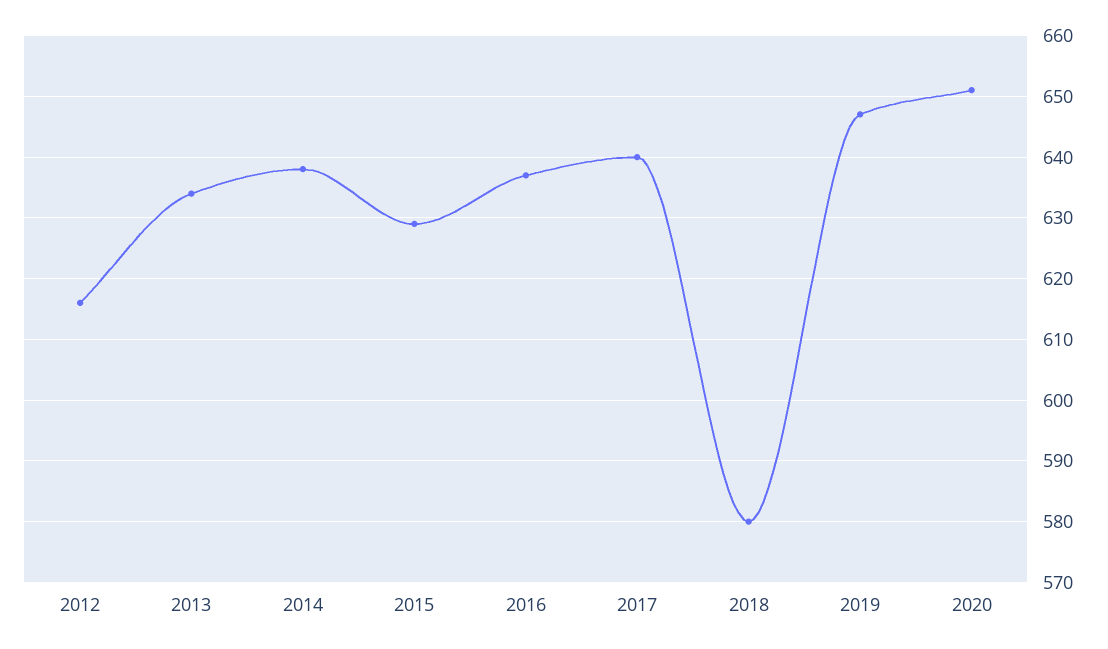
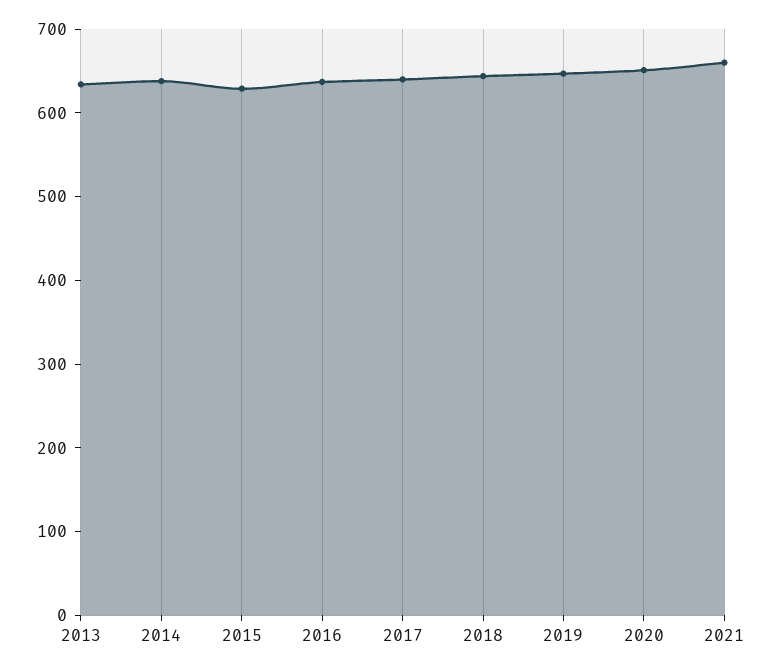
2012: 616 -> none
2018: 580 -> 640
2021: none -> 660

